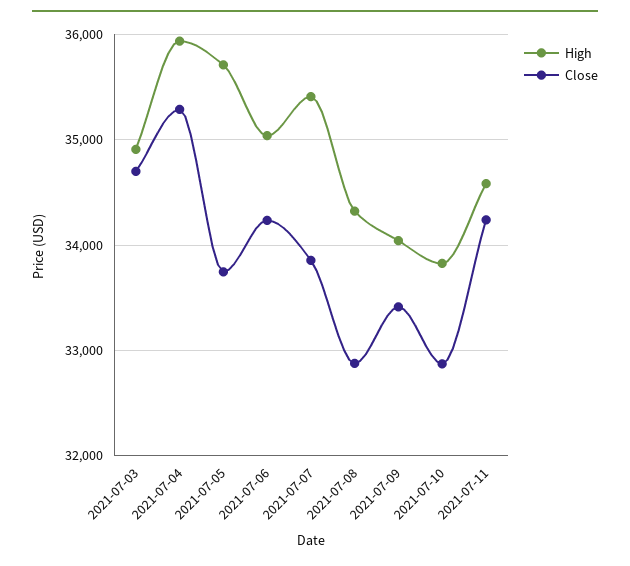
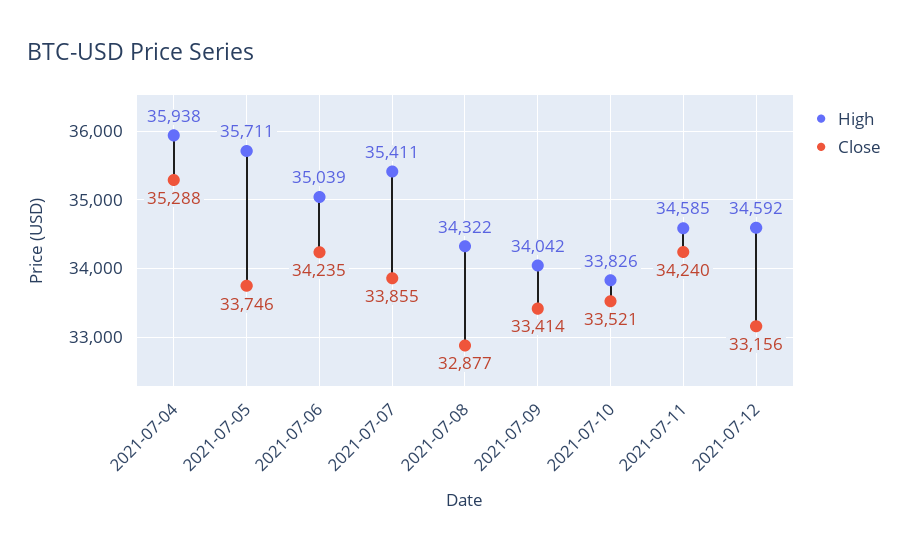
High, 2021-07-03: 34900 -> none
Close, 2021-07-03: 34700 -> none
Close, 2021-07-10: 32900 -> 33521
High, 2021-07-12: none -> 34592
Close, 2021-07-12: none -> 33156

